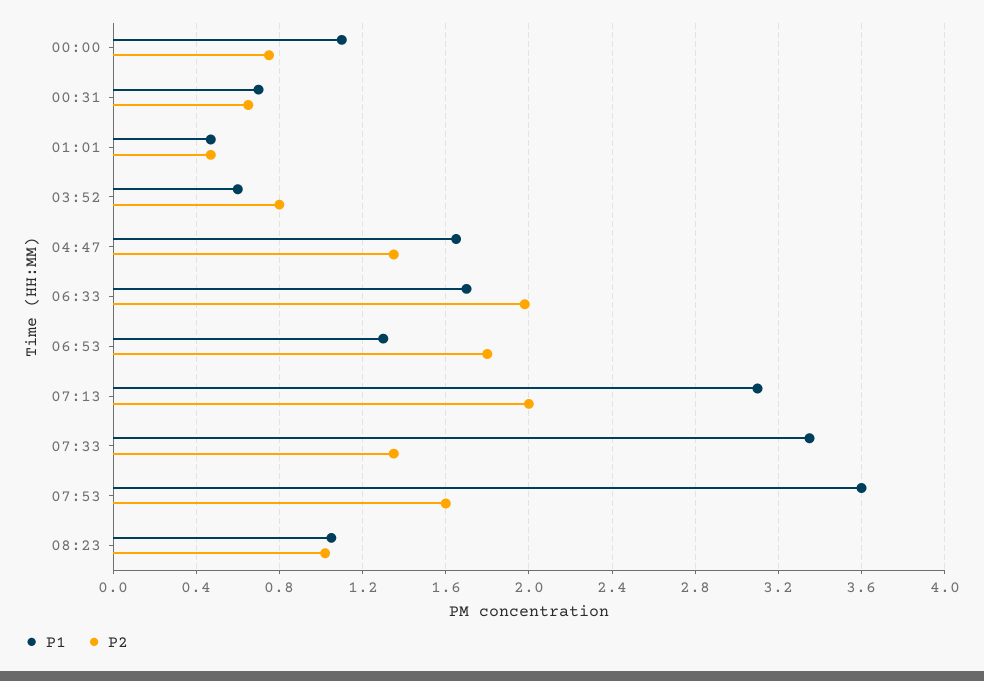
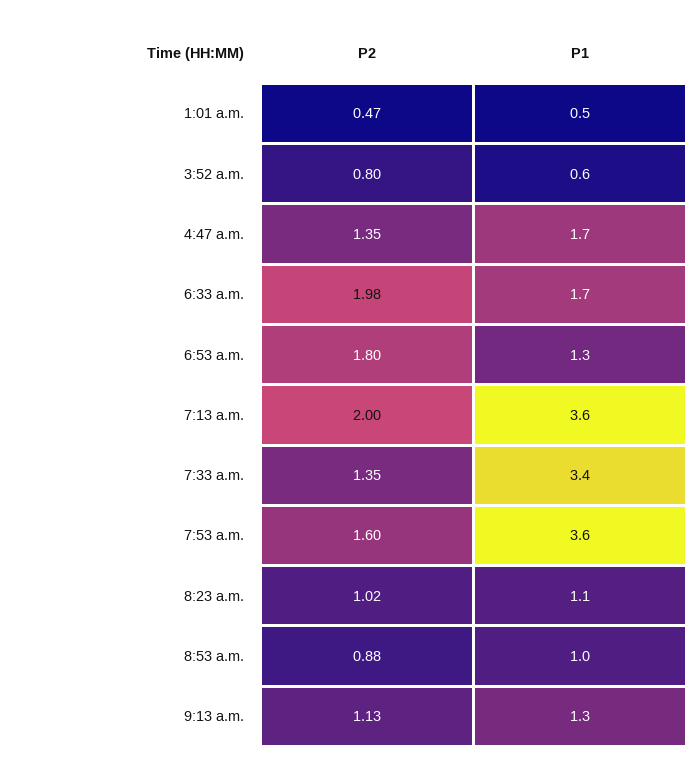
P1, 00:00: 1.1 -> none
P2, 00:00: 0.75 -> none
P1, 00:31: 0.7 -> none
P2, 00:31: 0.65 -> none
P1, 07:13: 3.1 -> 3.6
P2, 8:53 a.m.: none -> 0.88
P1, 8:53 a.m.: none -> 1
P2, 9:13 a.m.: none -> 1.13
P1, 9:13 a.m.: none -> 1.3

